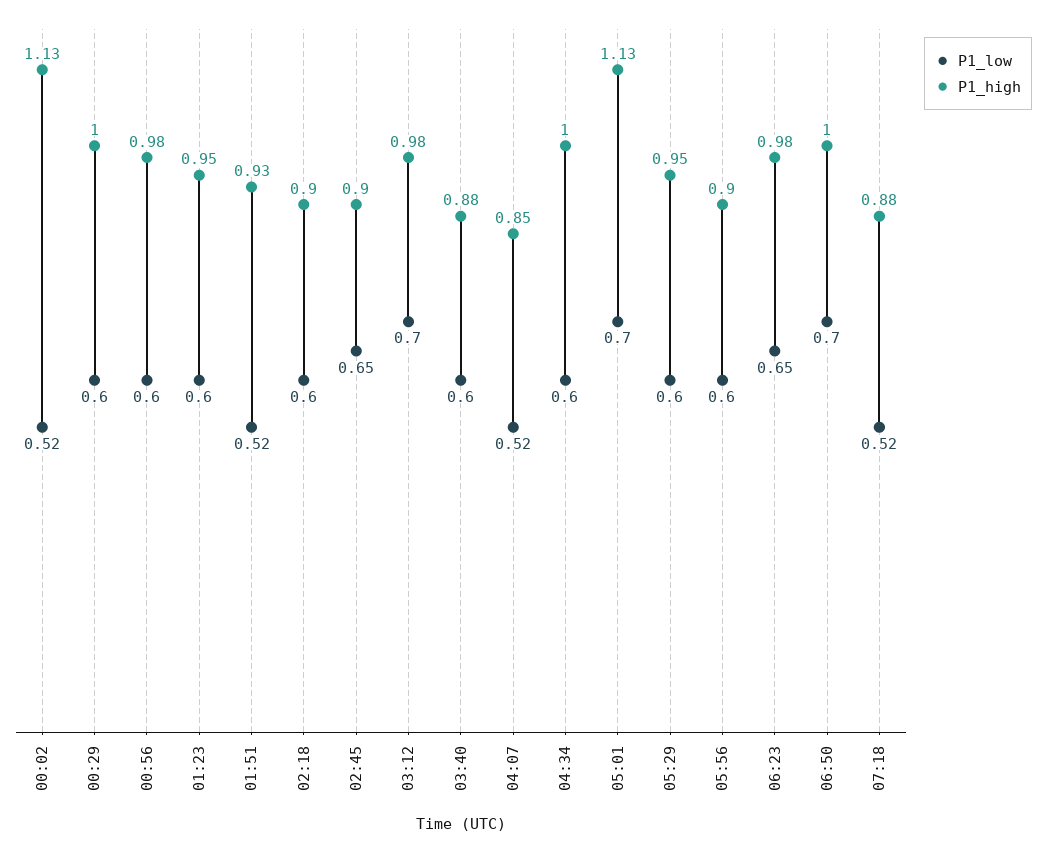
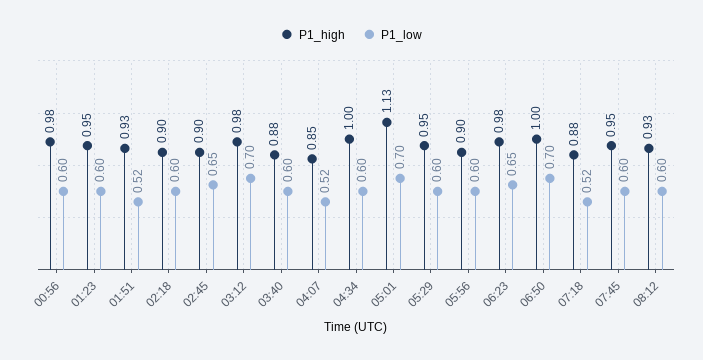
P1_low, 00:02: 0.52 -> none
P1_high, 00:02: 1.13 -> none
P1_low, 00:29: 0.6 -> none
P1_high, 00:29: 1 -> none
P1_high, 07:45: none -> 0.95
P1_low, 07:45: none -> 0.6
P1_high, 08:12: none -> 0.93
P1_low, 08:12: none -> 0.6

